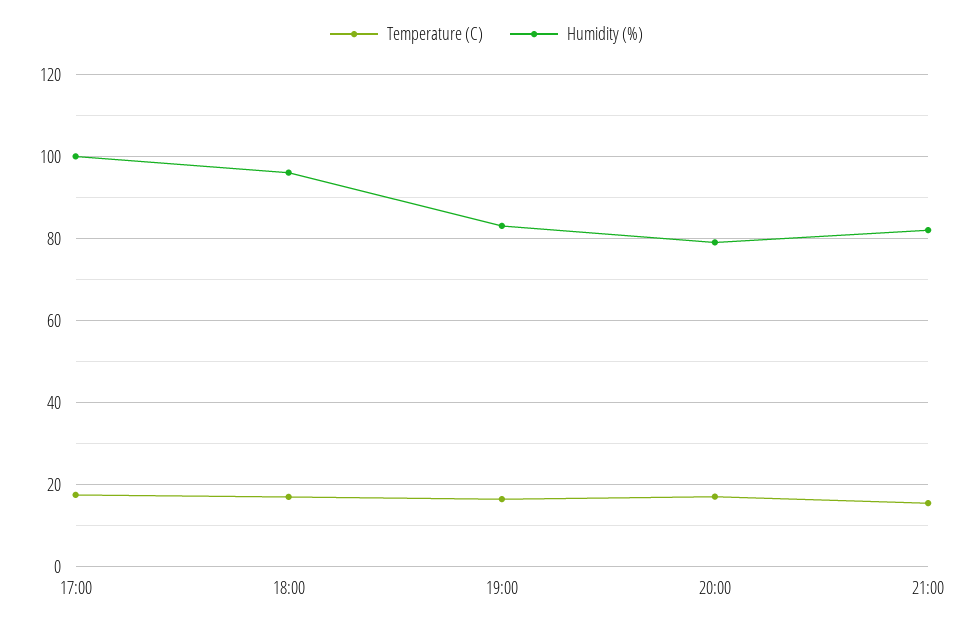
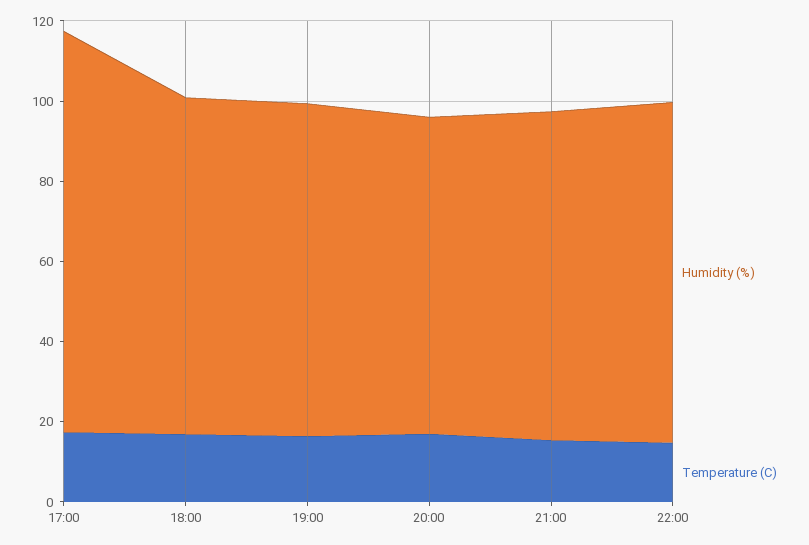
Humidity (%), 18:00: 96 -> 85
Humidity (%), 22:00: none -> 85
Temperature (C), 22:00: none -> 15

